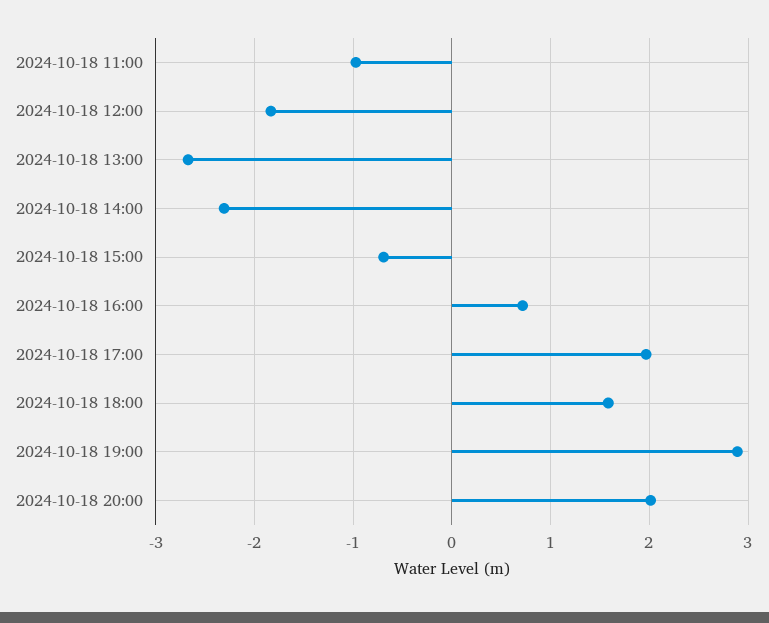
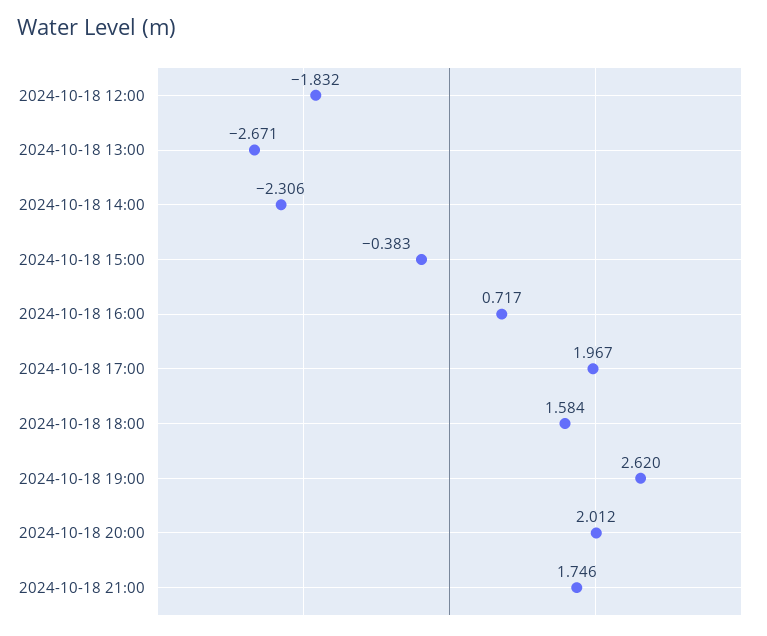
2024-10-18 11:00: -1 -> none
2024-10-18 15:00: -0.7 -> -0.383
2024-10-18 19:00: 2.9 -> 2.62
2024-10-18 21:00: none -> 1.746

